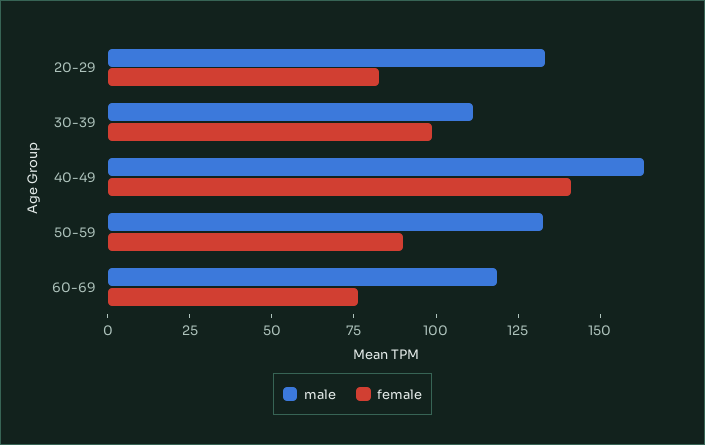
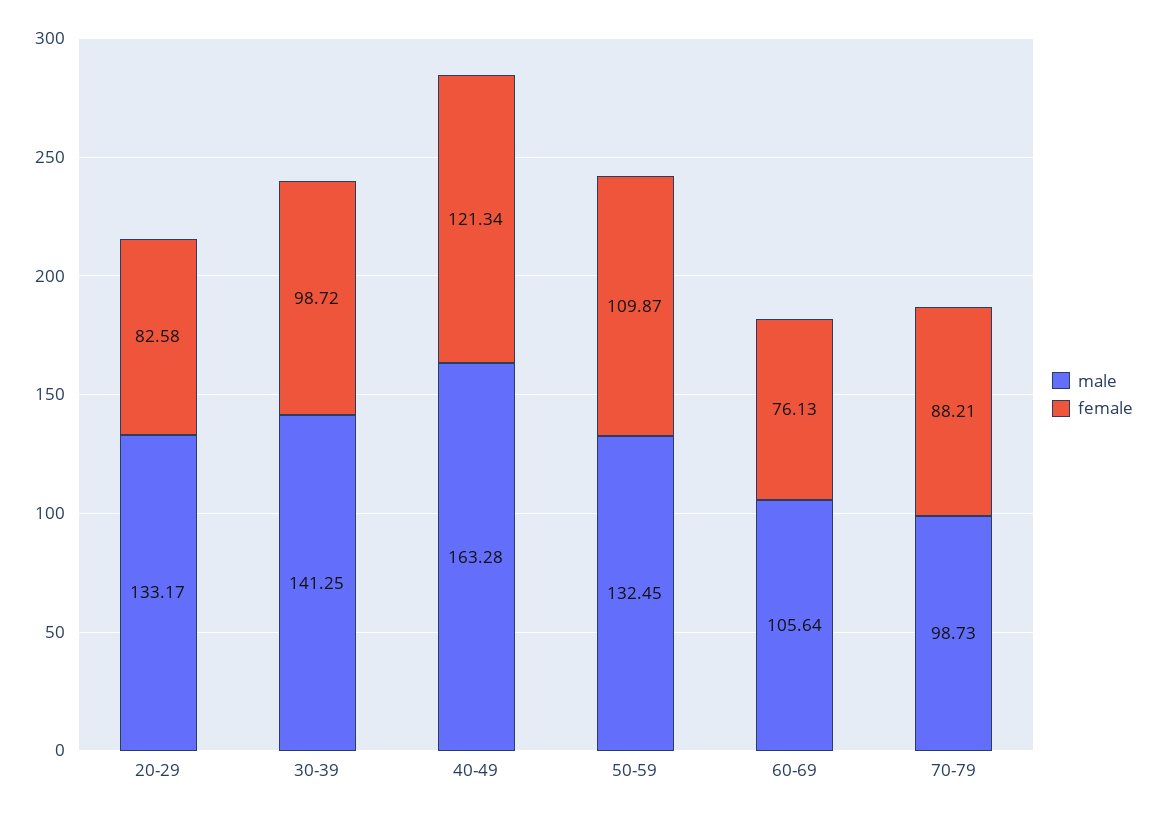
male, 30-39: 110 -> 141.25
female, 40-49: 140 -> 121.34
female, 50-59: 90 -> 109.87
male, 60-69: 120 -> 105.64
male, 70-79: none -> 98.73
female, 70-79: none -> 88.21

